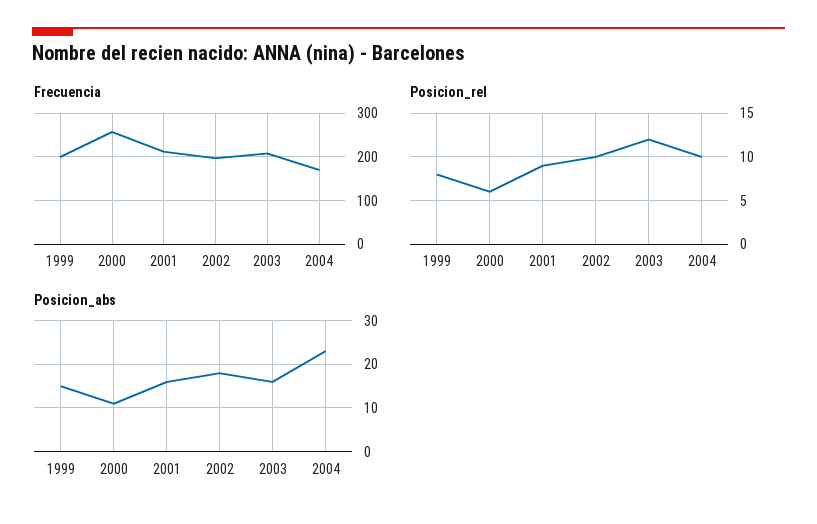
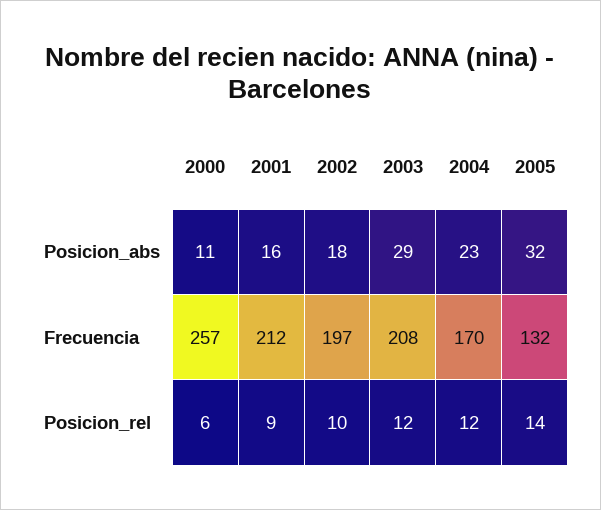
Frecuencia, 1999: 200 -> none
Posicion_rel, 1999: 8 -> none
Posicion_rel, 2004: 10 -> 12
Posicion_abs, 1999: 15 -> none
Posicion_abs, 2003: 15 -> 29
Posicion_abs, 2005: none -> 32
Frecuencia, 2005: none -> 132
Posicion_rel, 2005: none -> 14

